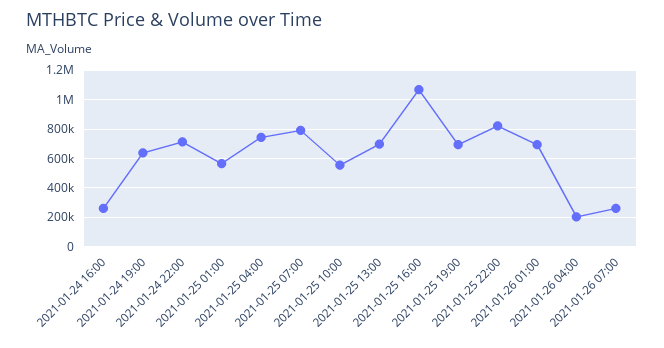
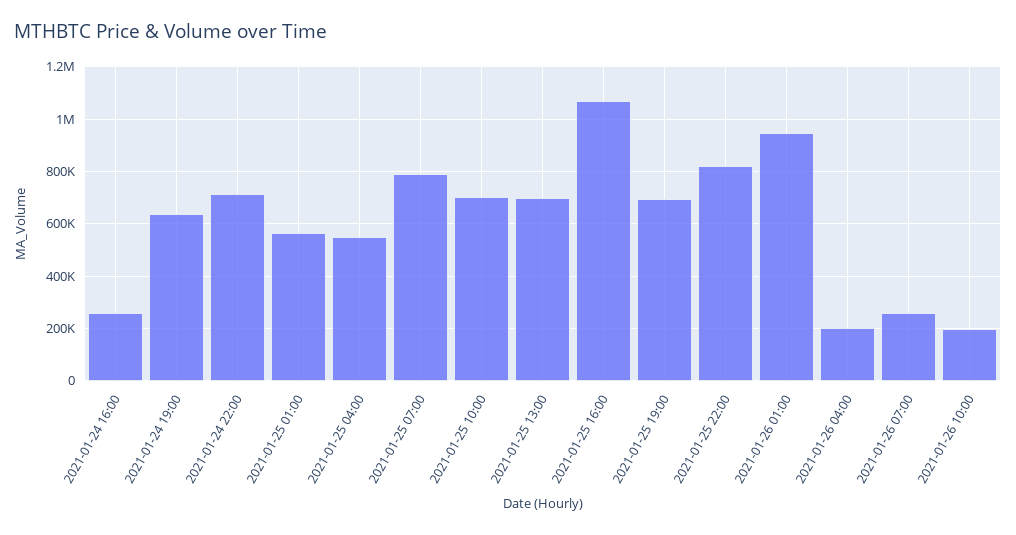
2021-01-25 04:00: 750000 -> 550000
2021-01-25 10:00: 550000 -> 700000
2021-01-26 01:00: 700000 -> 950000
2021-01-26 10:00: none -> 200000

